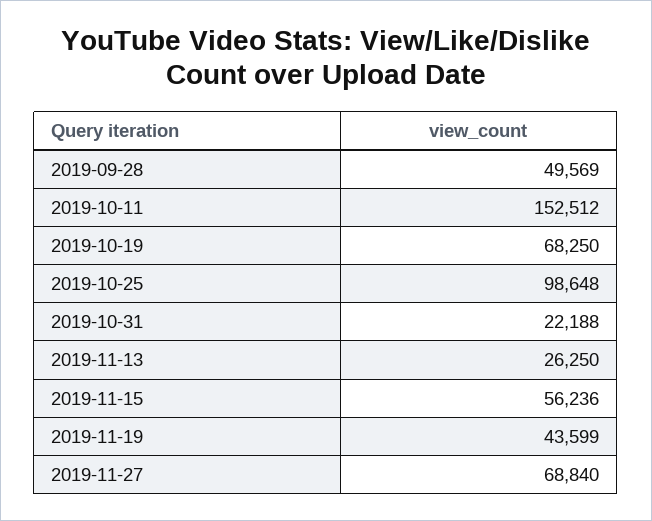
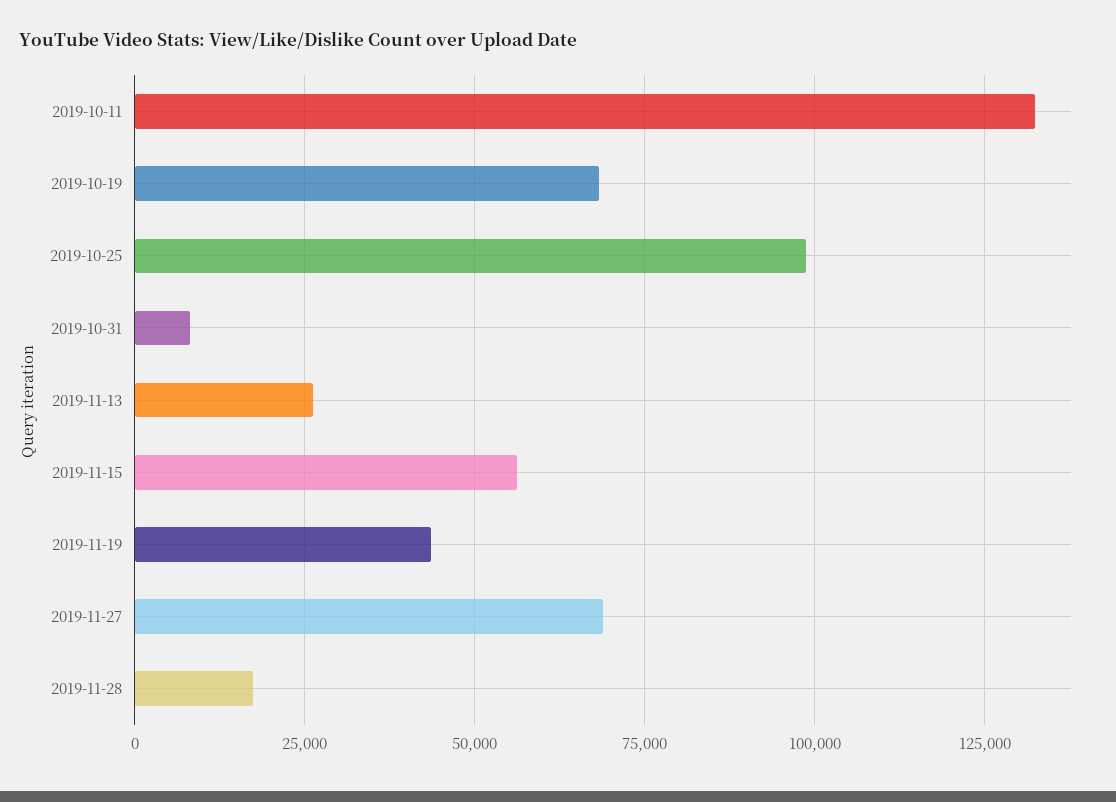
2019-09-28: 49569 -> none
2019-10-11: 152512 -> 132500
2019-10-31: 22188 -> 7500
2019-11-28: none -> 17500

